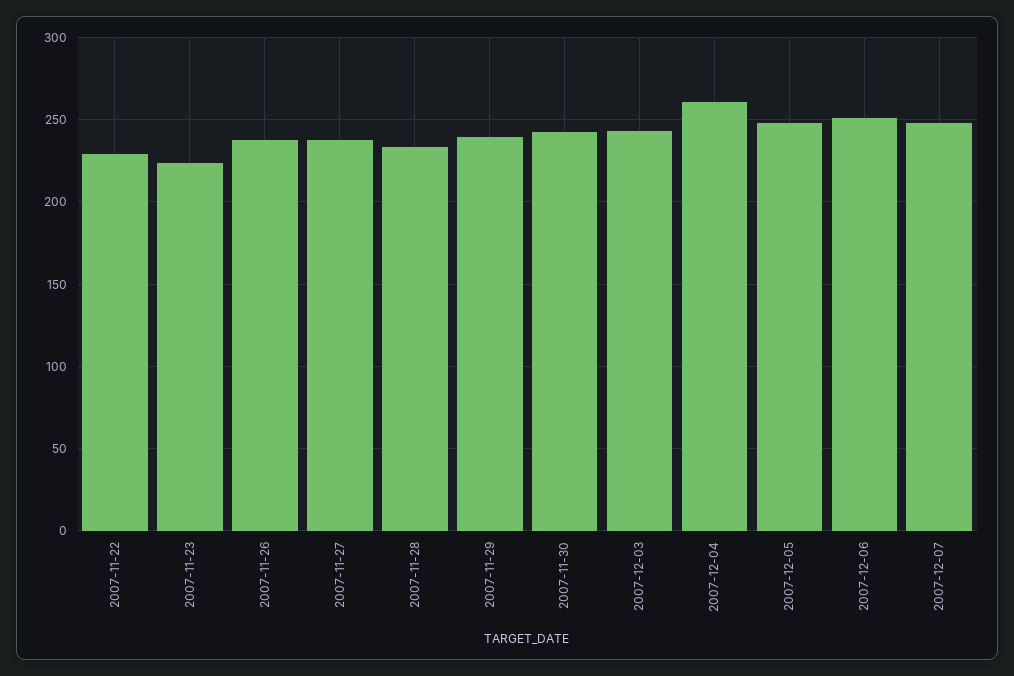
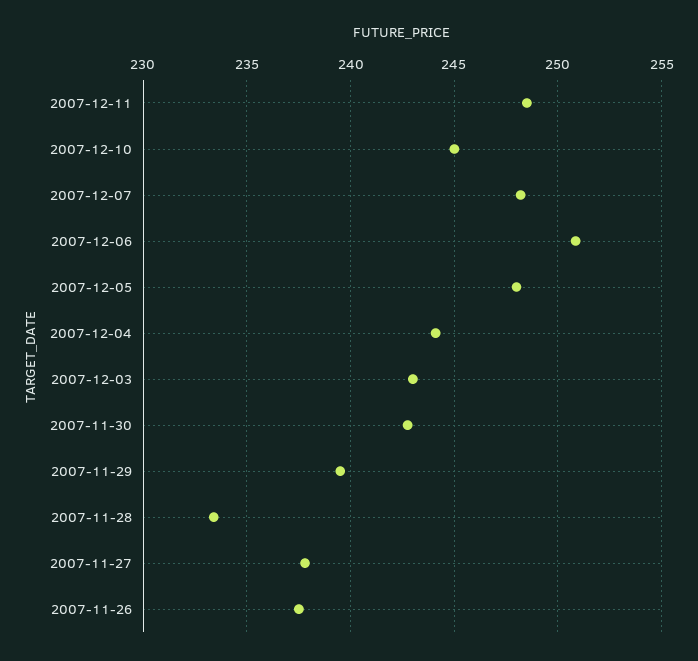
2007-11-22: 230 -> none
2007-11-23: 225 -> none
2007-12-04: 260 -> 244
2007-12-11: none -> 248.5
2007-12-10: none -> 245

